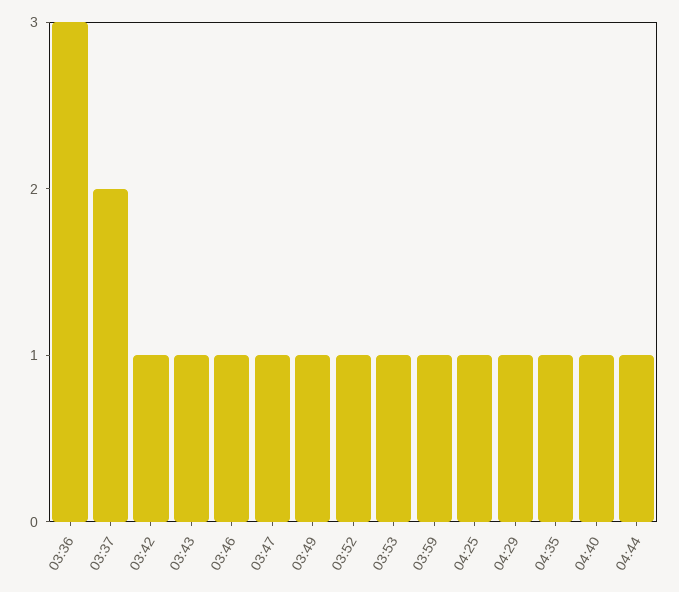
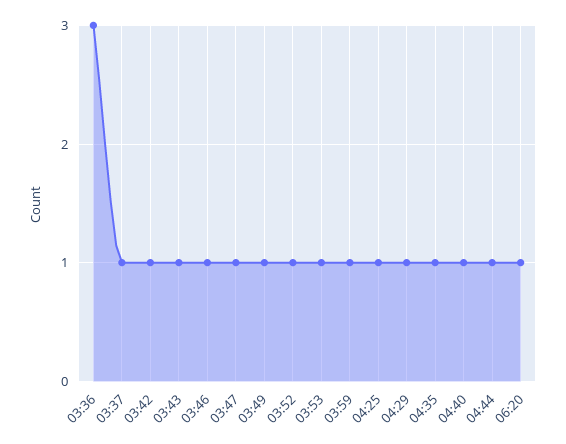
03:37: 2 -> 1
06:20: none -> 1

